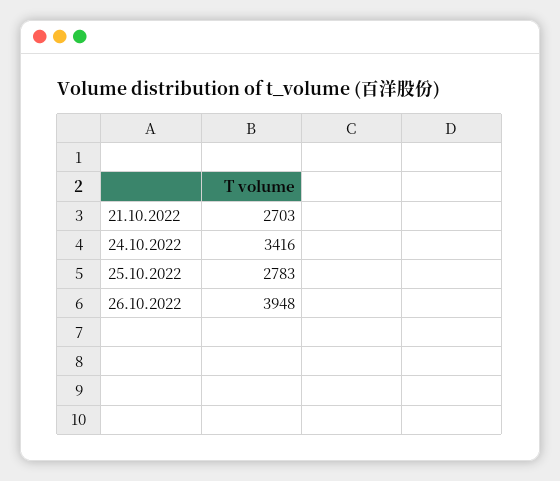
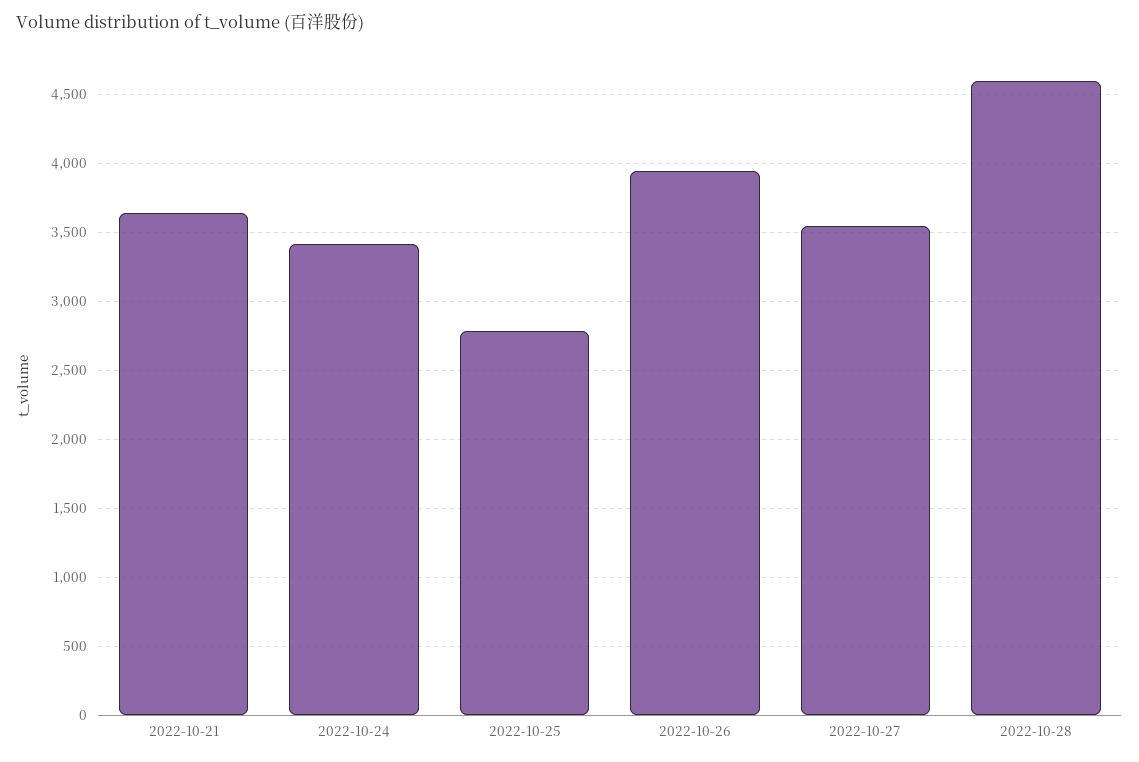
21.10.2022: 2703 -> 3650
2022-10-27: none -> 3550
2022-10-28: none -> 4600

